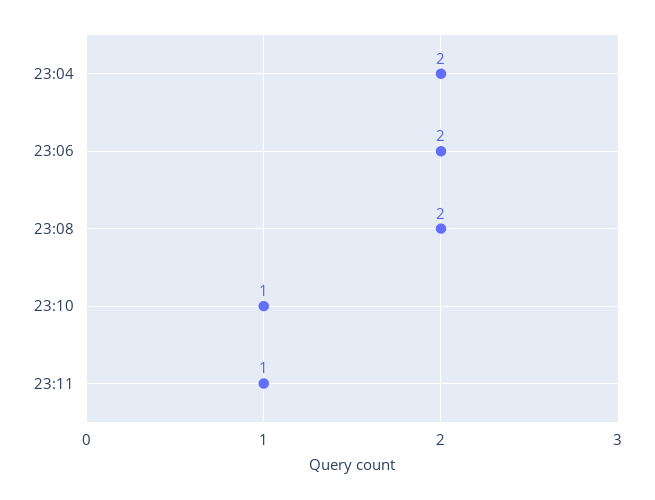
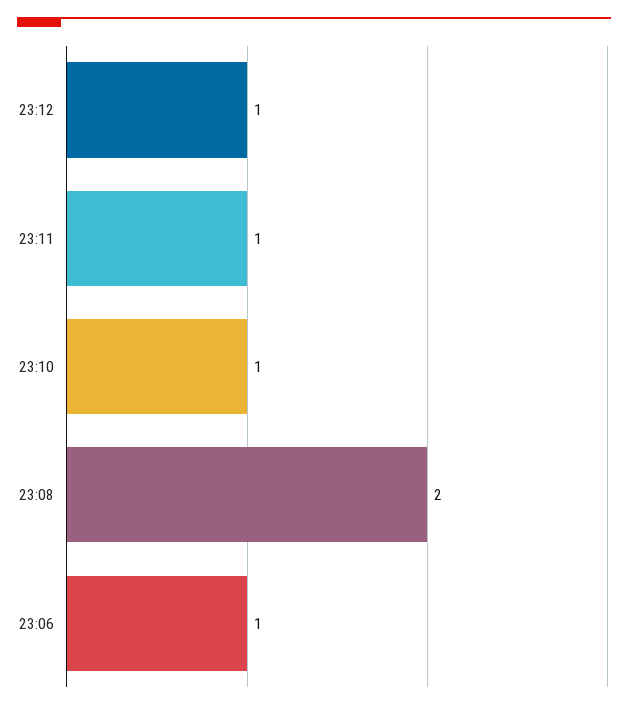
23:04: 2 -> none
23:06: 2 -> 1
23:12: none -> 1

